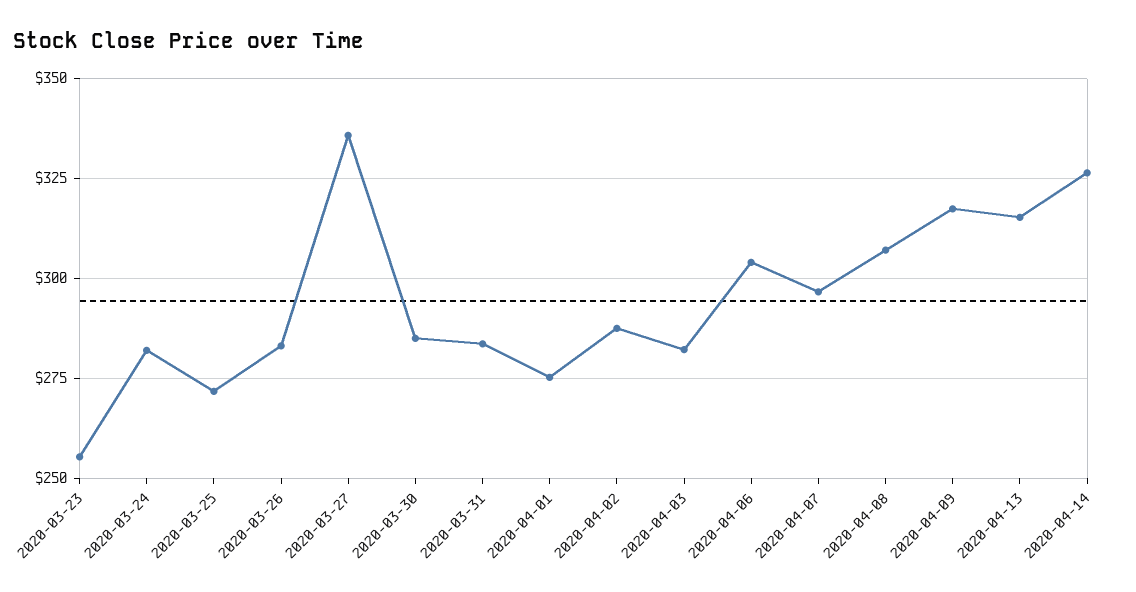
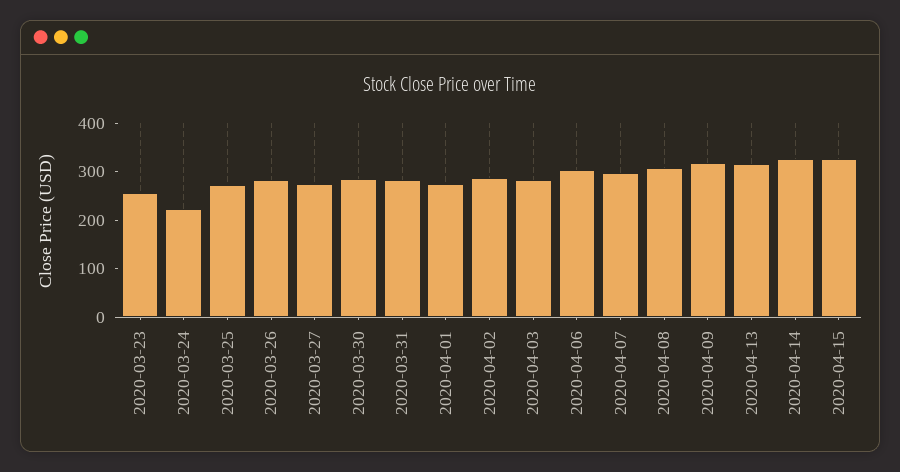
2020-03-24: 282.5 -> 220
2020-03-27: 335 -> 280
2020-04-15: none -> 320

